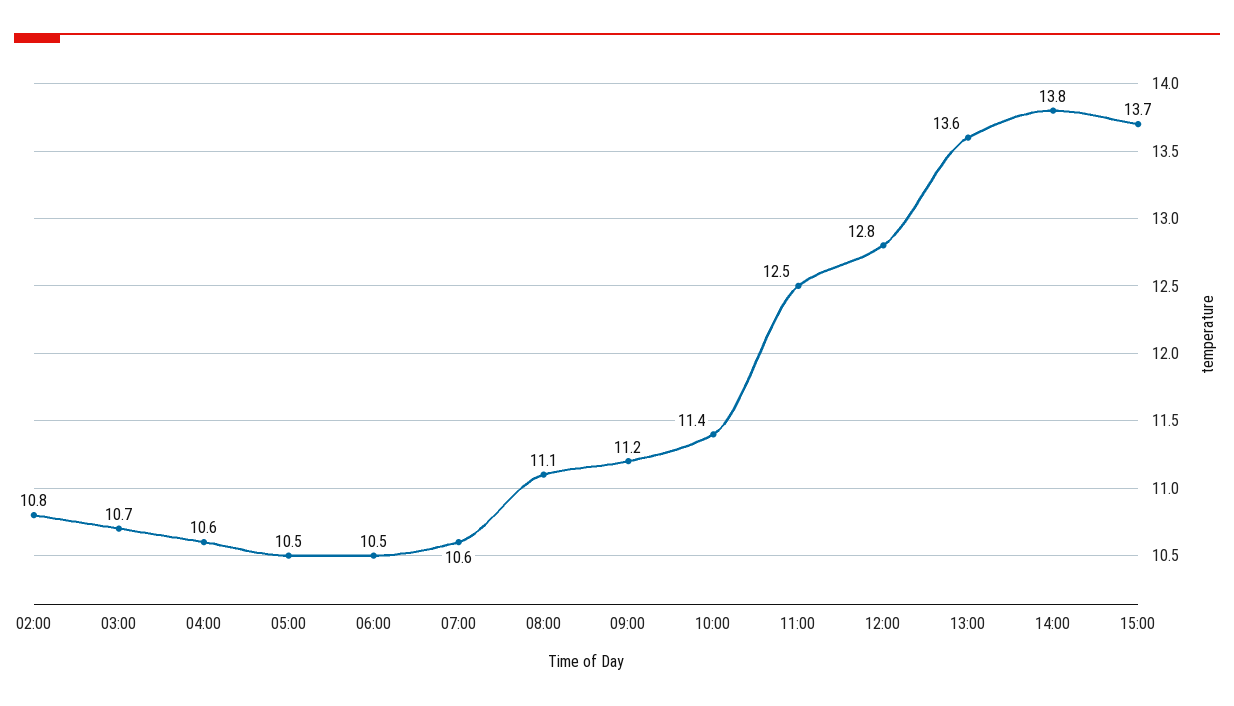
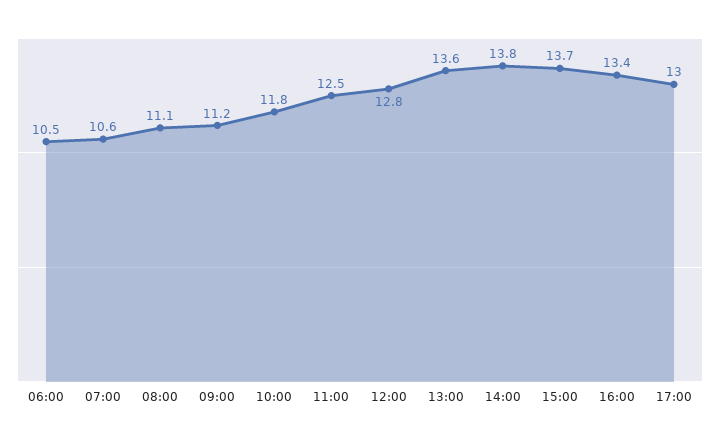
02:00: 10.8 -> none
03:00: 10.7 -> none
04:00: 10.6 -> none
05:00: 10.5 -> none
10:00: 11.4 -> 11.8
16:00: none -> 13.4
17:00: none -> 13

